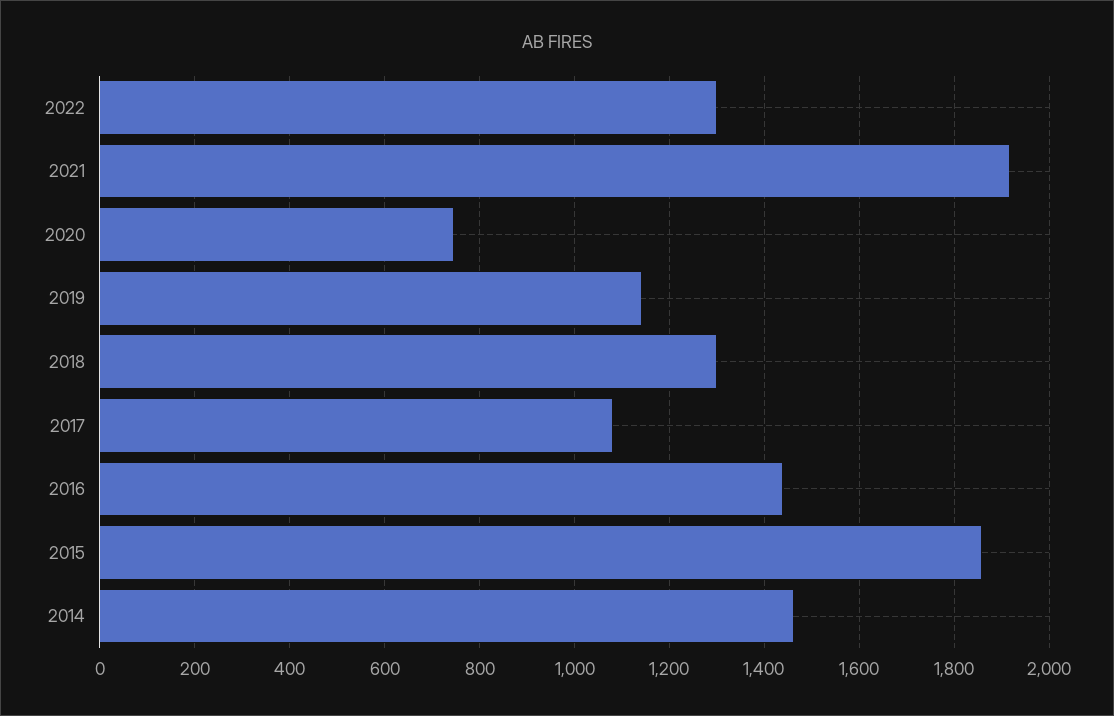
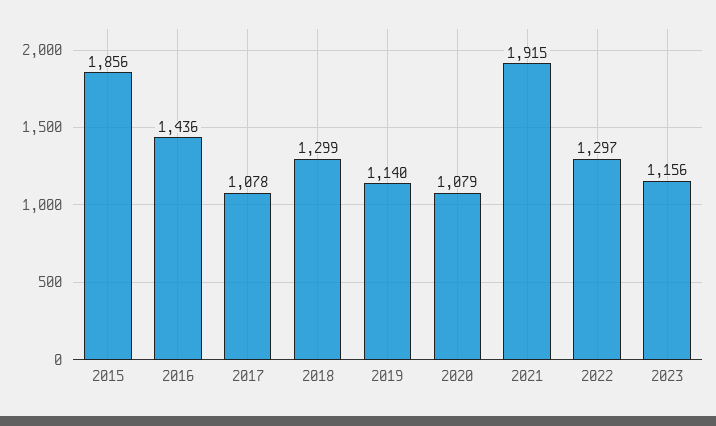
2020: 740 -> 1079
2014: 1460 -> none
2023: none -> 1156

